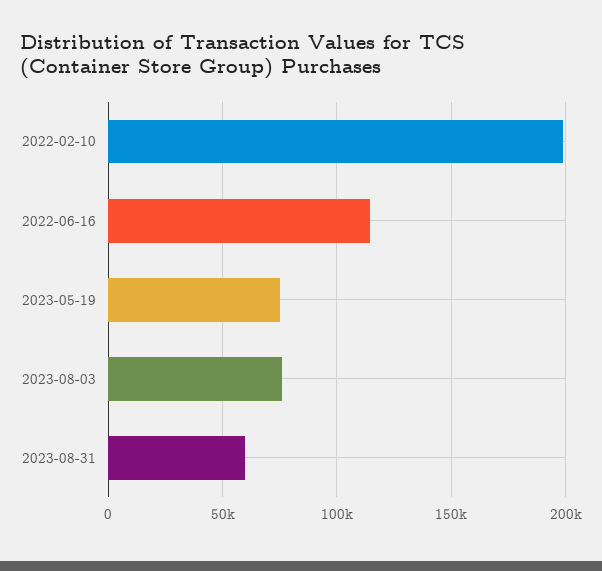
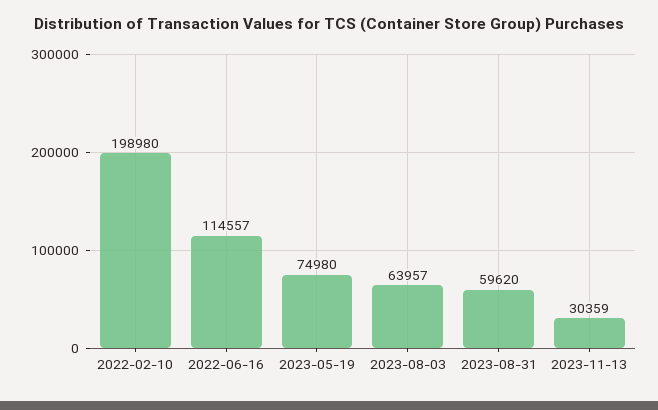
2023-08-03: 75000 -> 63957
2023-11-13: none -> 30359

